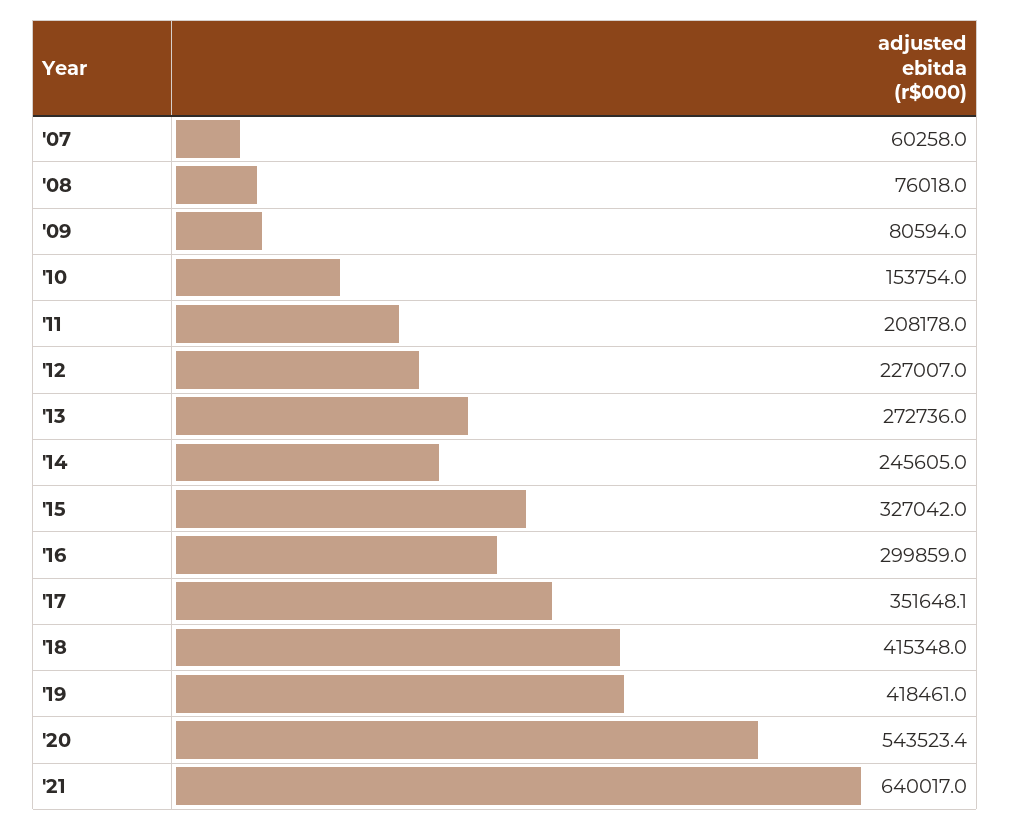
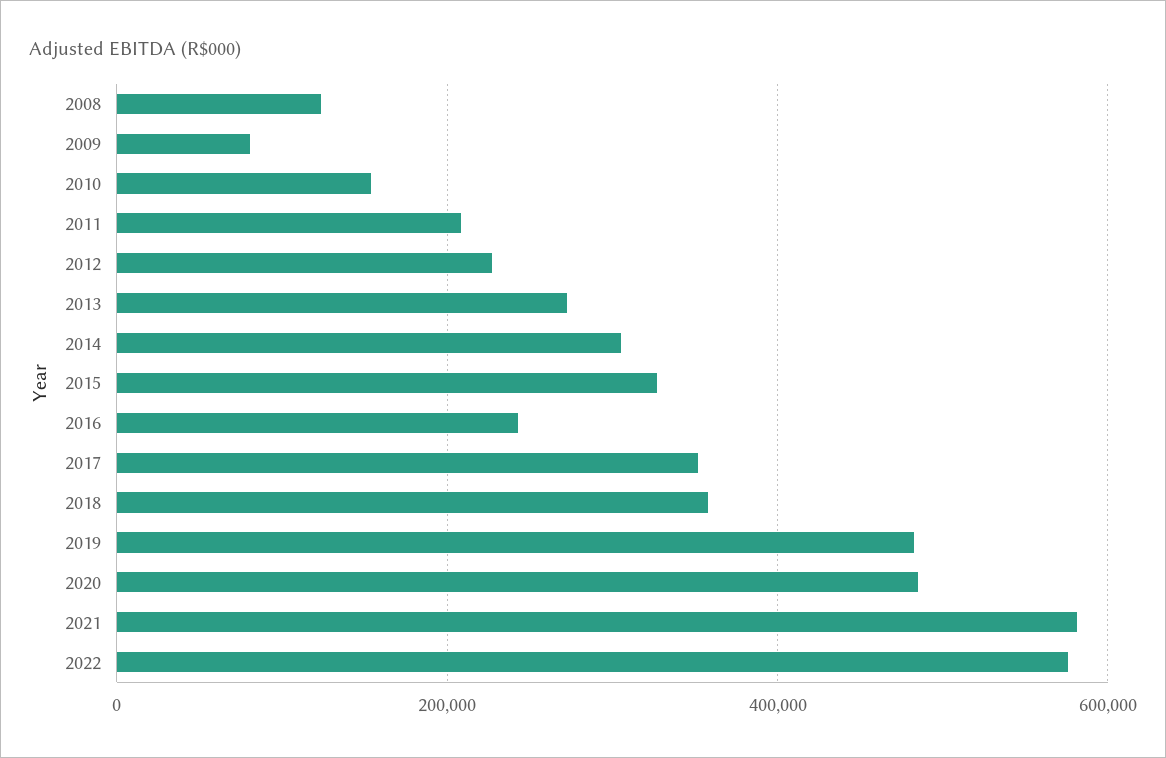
'07: 60258 -> none
'08: 76018 -> 120000
'14: 245605 -> 300000
'16: 299859 -> 240000
'18: 415348 -> 360000
'19: 418461 -> 480000
'20: 543523.4 -> 480000
'21: 640017 -> 580000
2022: none -> 580000

